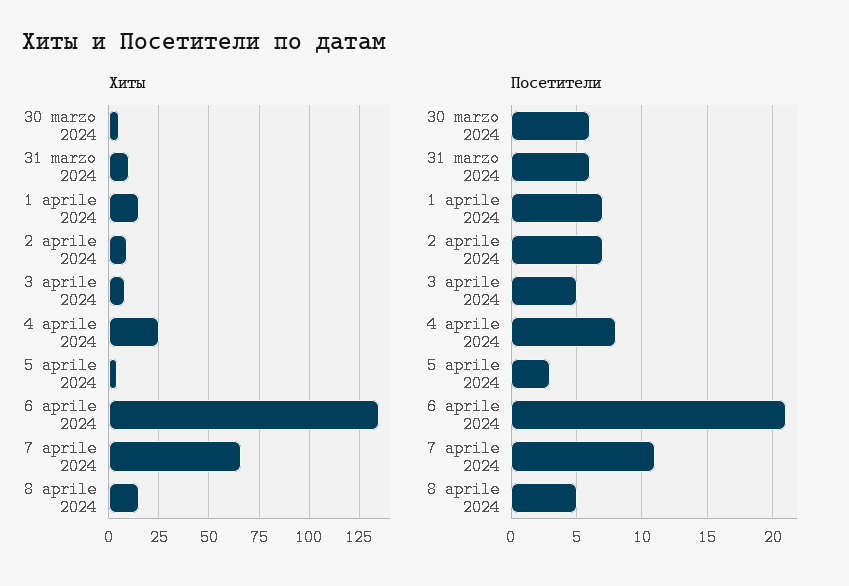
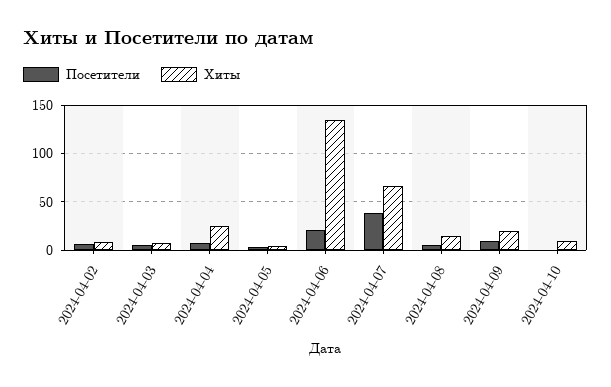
Хиты, 30 marzo 2024: 5 -> none
Хиты, 31 marzo 2024: 10 -> none
Хиты, 1 aprile 2024: 15 -> none
Посетители, 30 marzo 2024: 6 -> none
Посетители, 31 marzo 2024: 6 -> none
Посетители, 1 aprile 2024: 7 -> none
Посетители, 7 aprile 2024: 11 -> 40
Посетители, 2024-04-09: none -> 10
Хиты, 2024-04-09: none -> 20
Посетители, 2024-04-10: none -> 0
Хиты, 2024-04-10: none -> 10

